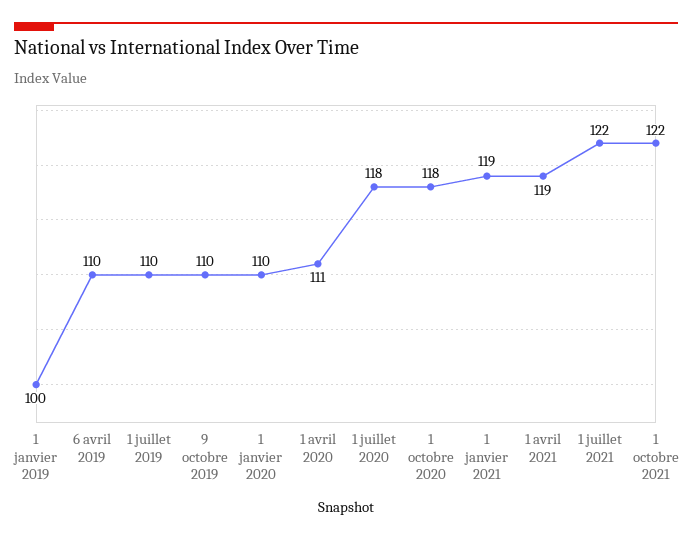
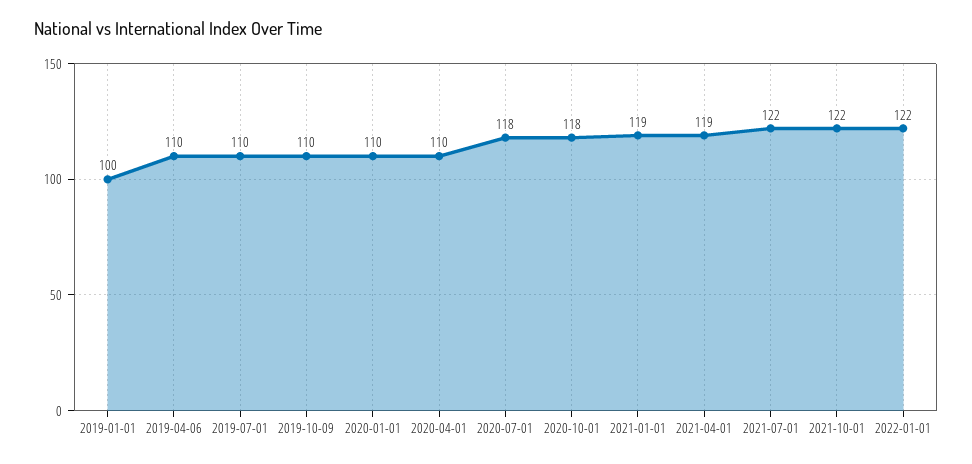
1 avril 2020: 111 -> 110
2022-01-01: none -> 122

